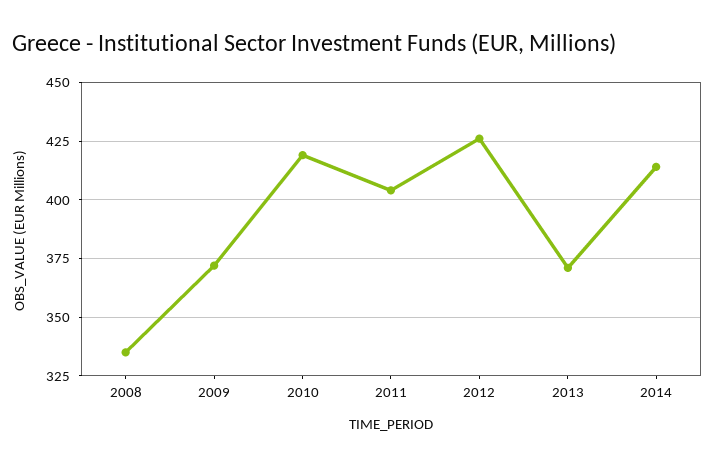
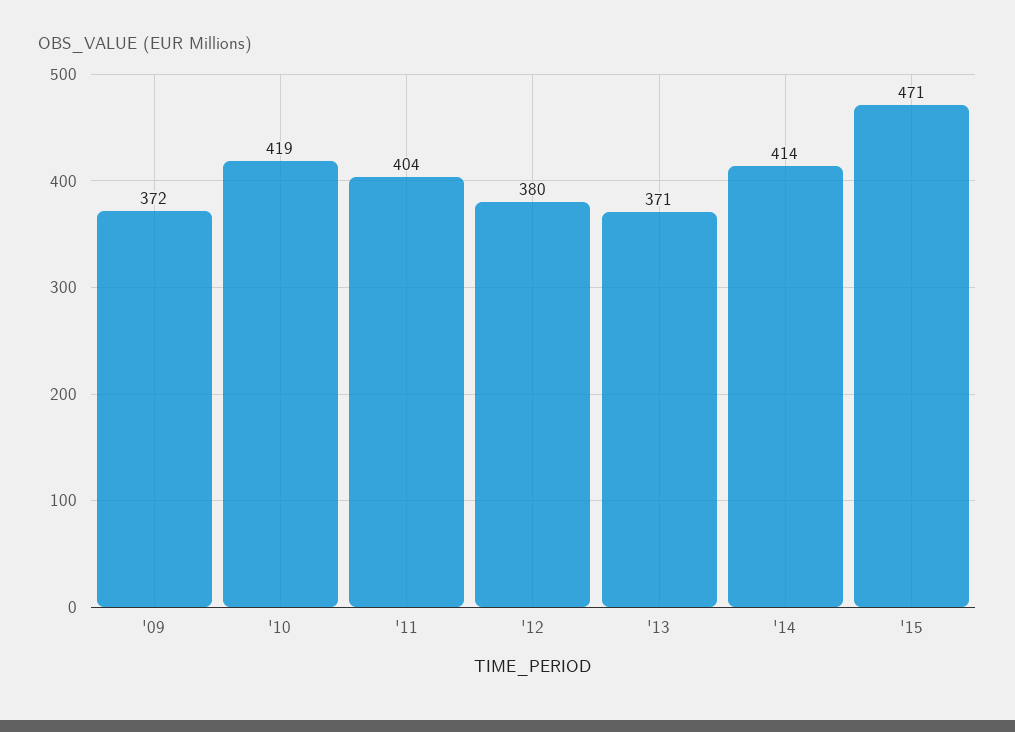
2008: 335 -> none
2012: 425 -> 380
'15: none -> 471

